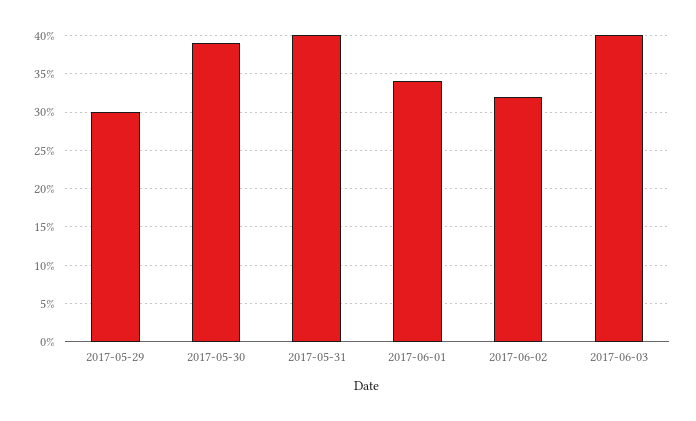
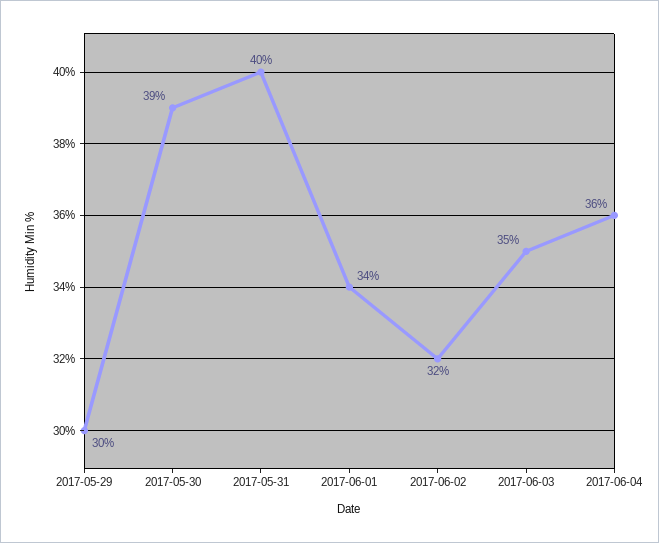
2017-06-03: 40 -> 35
2017-06-04: none -> 36

